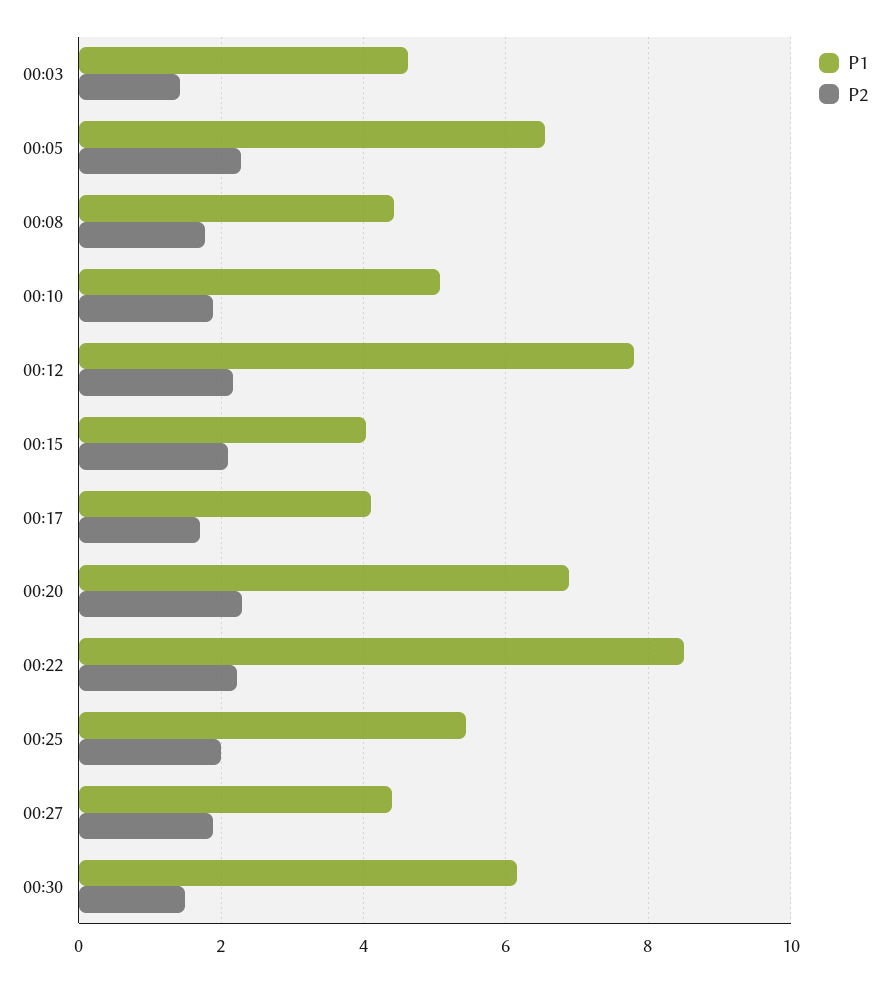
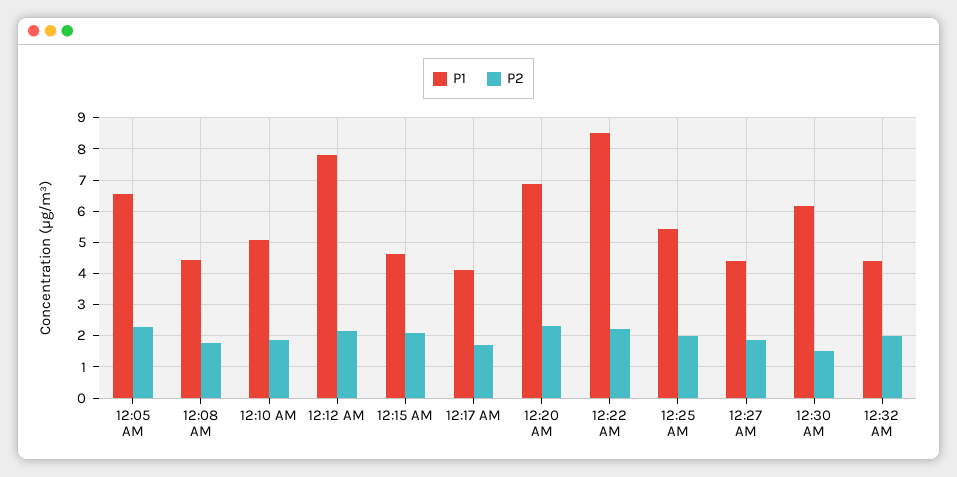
P1, 00:03: 4.6 -> none
P2, 00:03: 1.4 -> none
P1, 00:15: 4 -> 4.6
P1, 12:32 AM: none -> 4.4
P2, 12:32 AM: none -> 2

